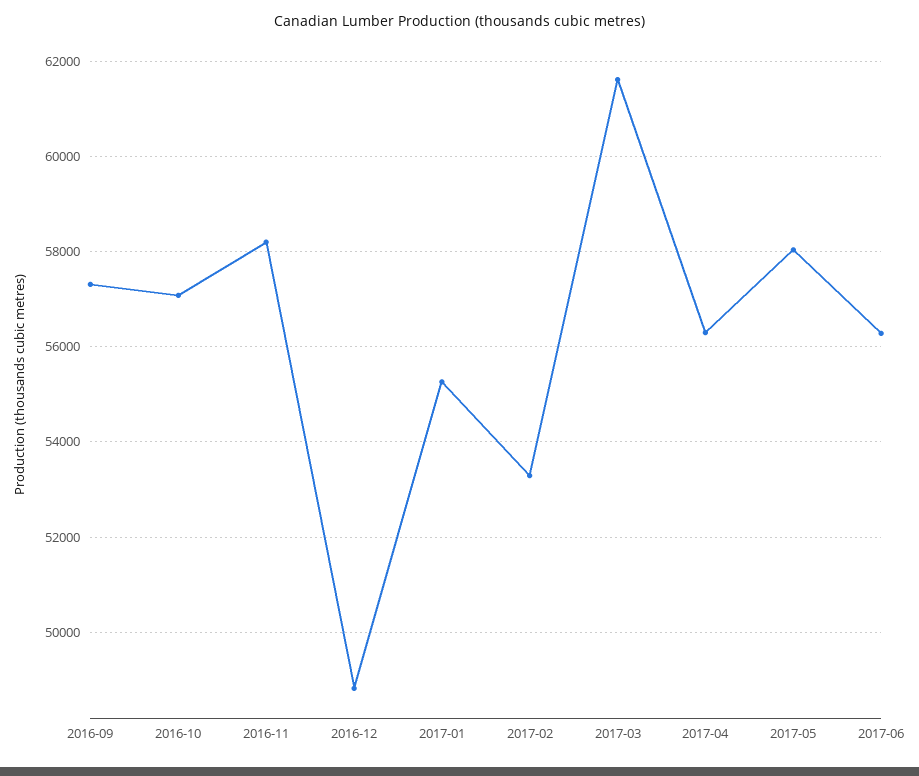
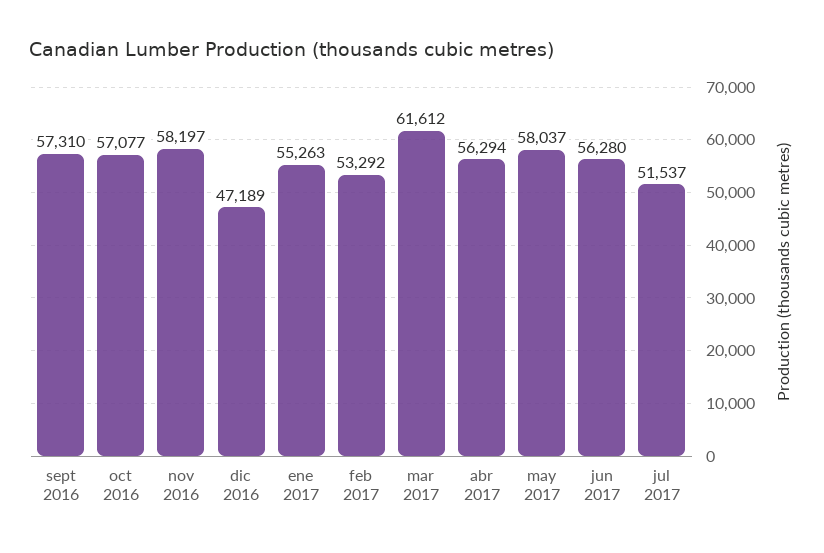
2016-12: 48800 -> 47189
jul 2017: none -> 51537

